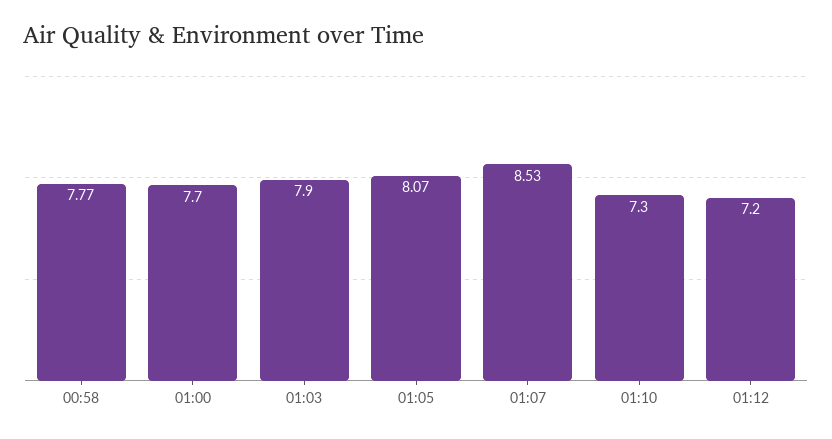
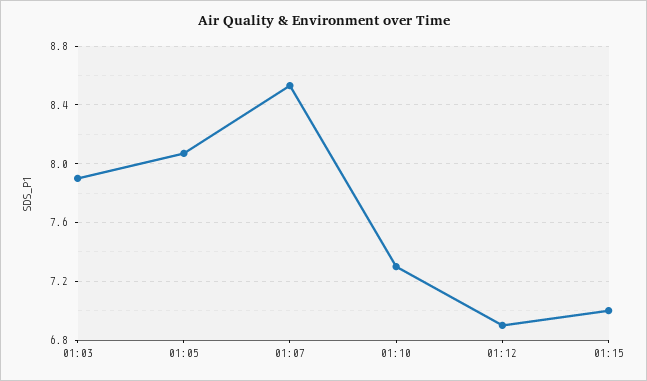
00:58: 7.77 -> none
01:00: 7.7 -> none
01:12: 7.2 -> 6.9
01:15: none -> 7

